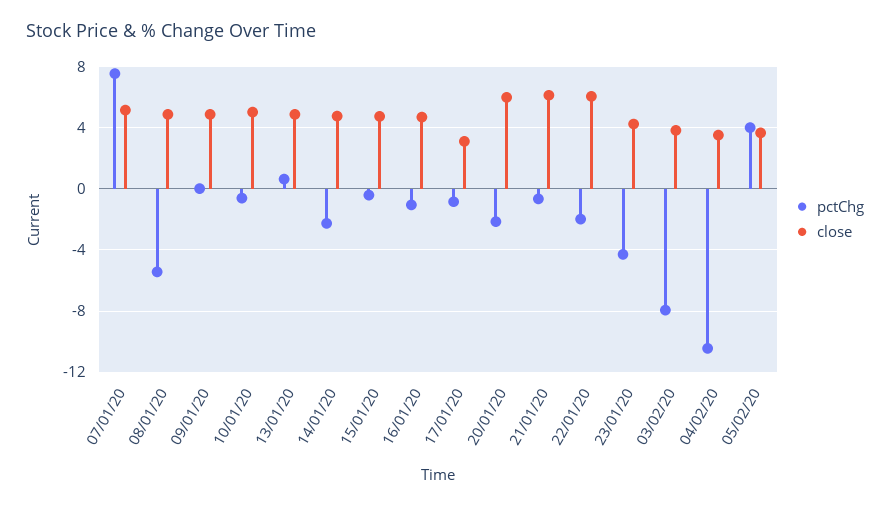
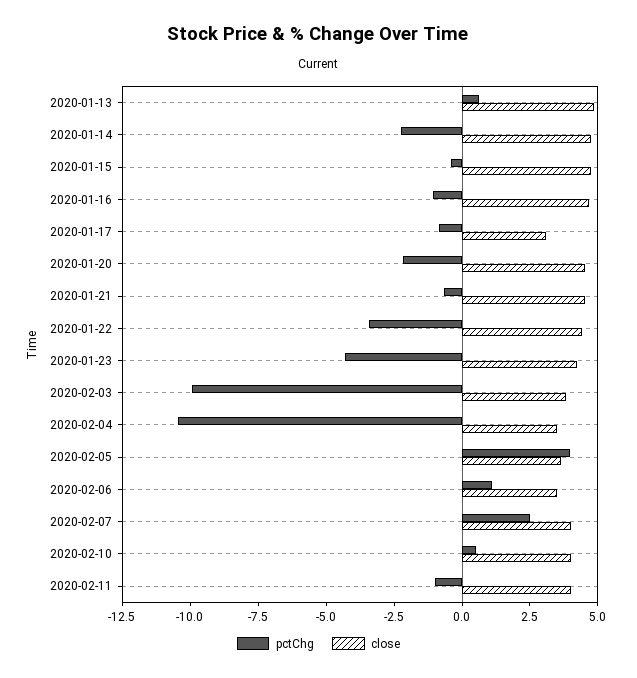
pctChg, 07/01/20: 7.5 -> none
close, 07/01/20: 5 -> none
pctChg, 08/01/20: -5.5 -> none
close, 08/01/20: 5 -> none
pctChg, 09/01/20: 0 -> none
close, 09/01/20: 5 -> none
pctChg, 10/01/20: -0.5 -> none
close, 10/01/20: 5 -> none
close, 20/01/20: 6 -> 4.5
close, 21/01/20: 6 -> 4.5
pctChg, 22/01/20: -2 -> -3.5
close, 22/01/20: 6 -> 4.5
pctChg, 03/02/20: -8 -> -10
pctChg, 2020-02-06: none -> 1
close, 2020-02-06: none -> 3.5
pctChg, 2020-02-07: none -> 2.5
close, 2020-02-07: none -> 4
pctChg, 2020-02-10: none -> 0.5
close, 2020-02-10: none -> 4
pctChg, 2020-02-11: none -> -1
close, 2020-02-11: none -> 4

